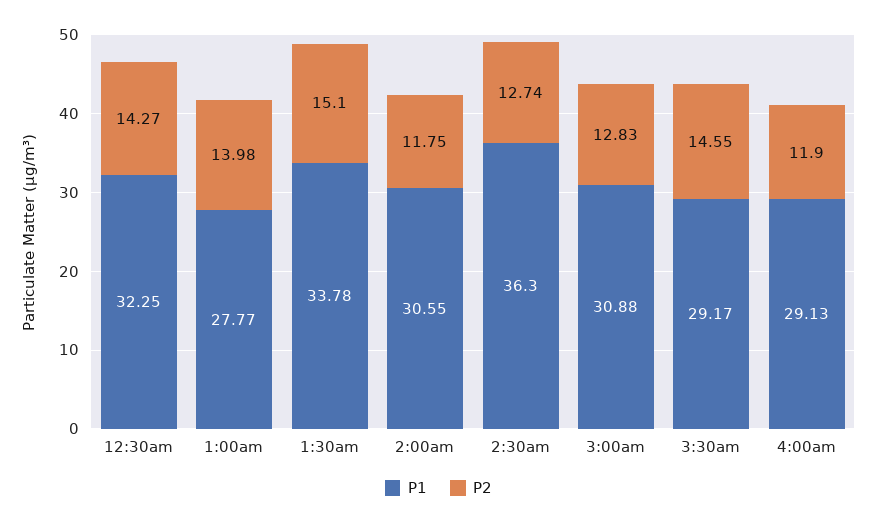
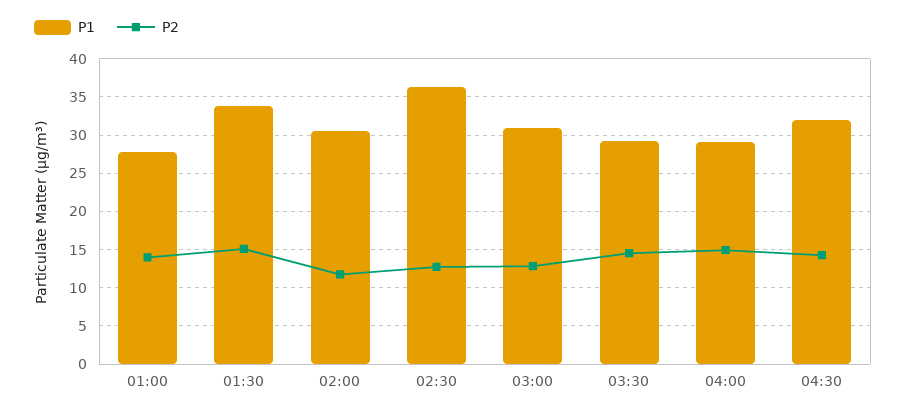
P1, 12:30am: 32.25 -> none
P2, 12:30am: 14.27 -> none
P2, 4:00am: 11.9 -> 15
P1, 04:30: none -> 32
P2, 04:30: none -> 14

